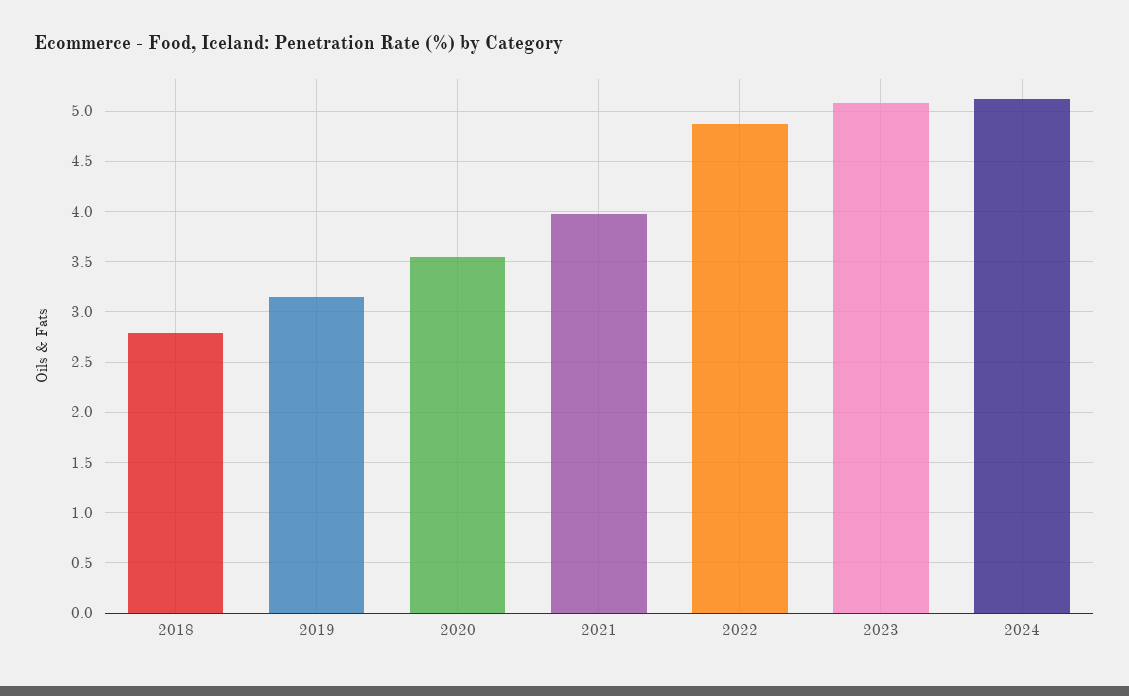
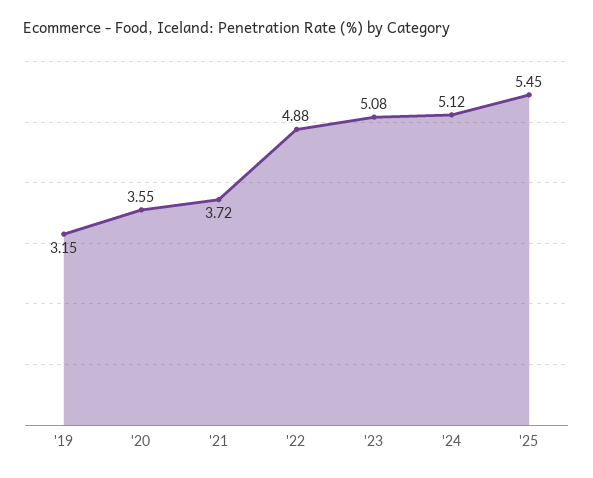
2018: 2.8 -> none
2021: 4 -> 3.72
'25: none -> 5.45

